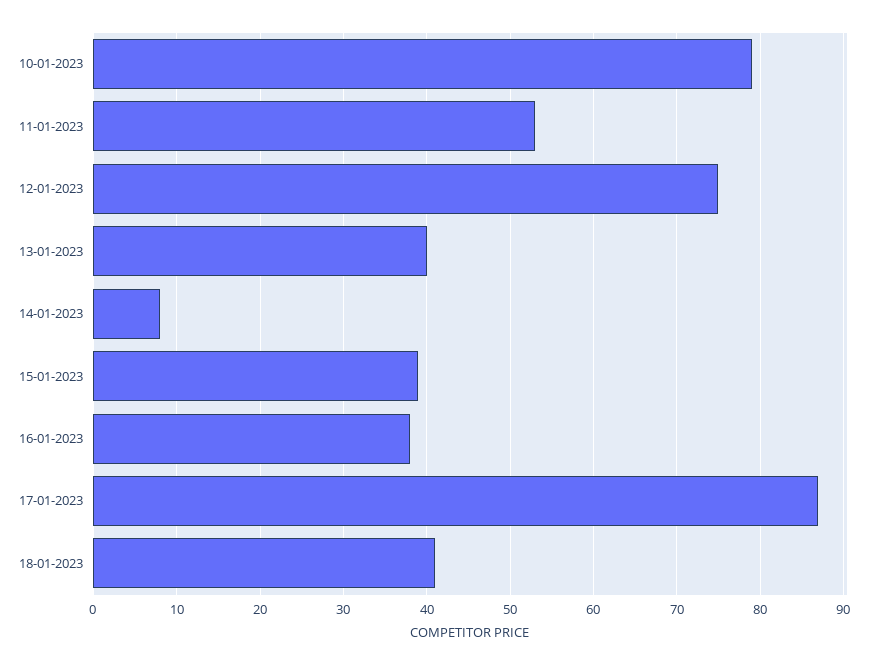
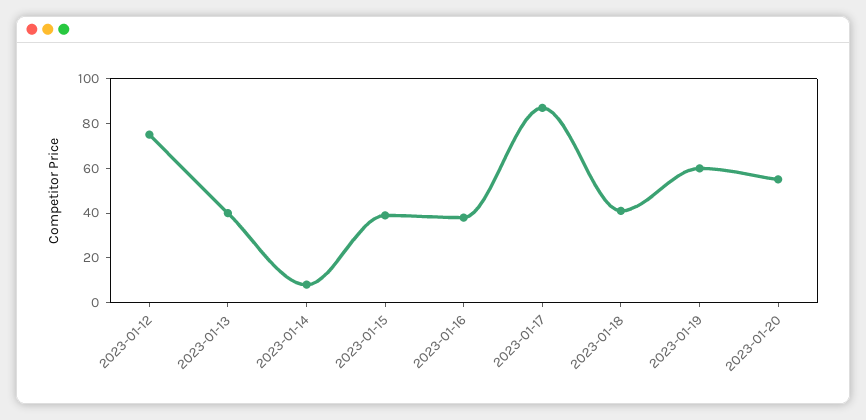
10-01-2023: 79 -> none
11-01-2023: 53 -> none
2023-01-19: none -> 60
2023-01-20: none -> 55

